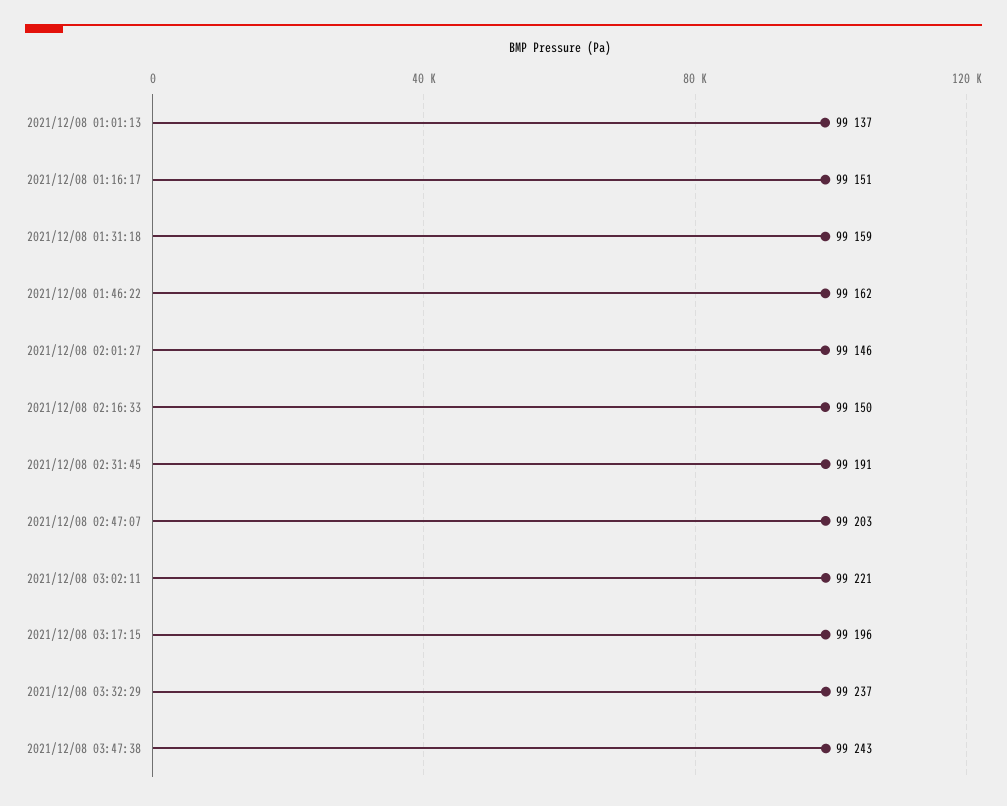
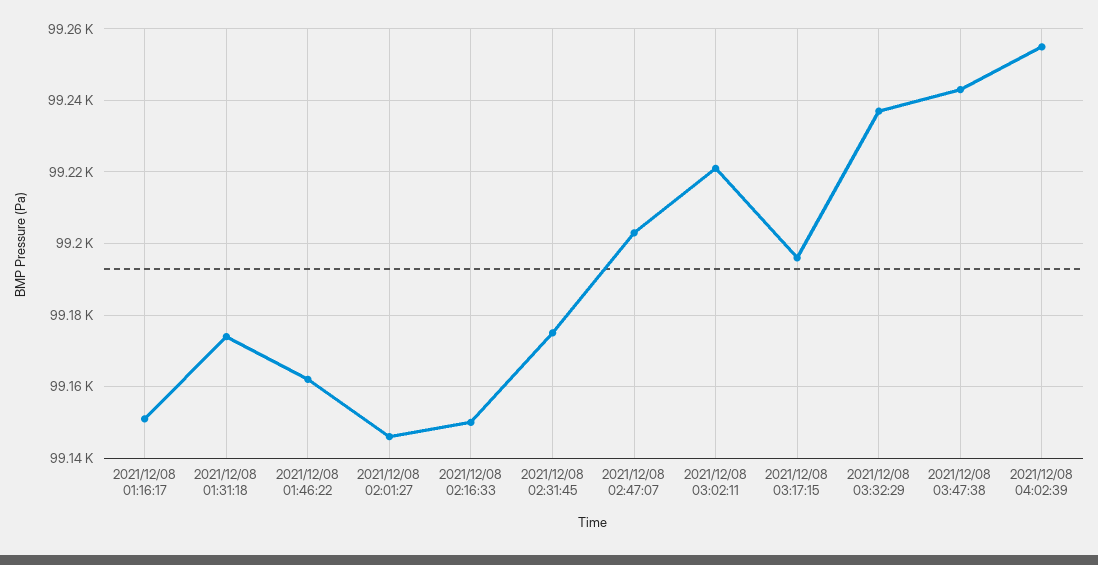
2021/12/08 01:01:13: 99137 -> none
2021/12/08 01:31:18: 99159 -> 99175
2021/12/08 02:31:45: 99191 -> 99175
2021/12/08 04:02:39: none -> 99255

